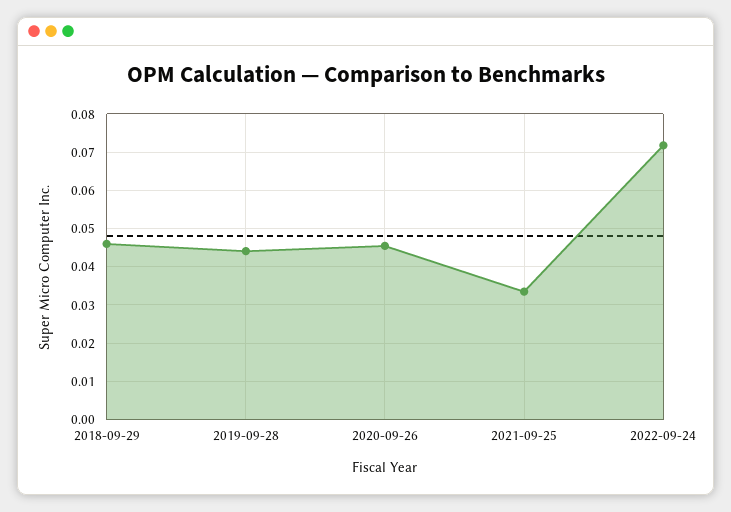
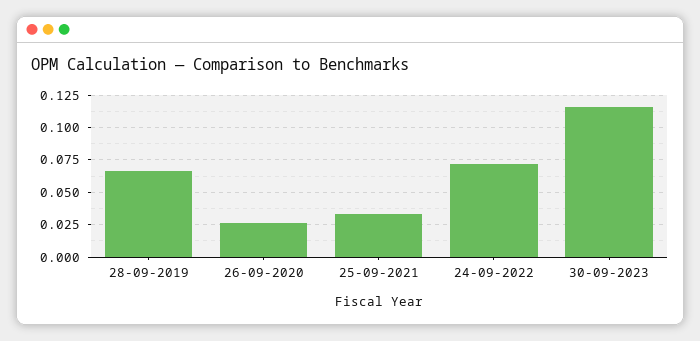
2018-09-29: 0.046 -> none
2019-09-28: 0.044 -> 0.065
2020-09-26: 0.046 -> 0.025
30-09-2023: none -> 0.115

